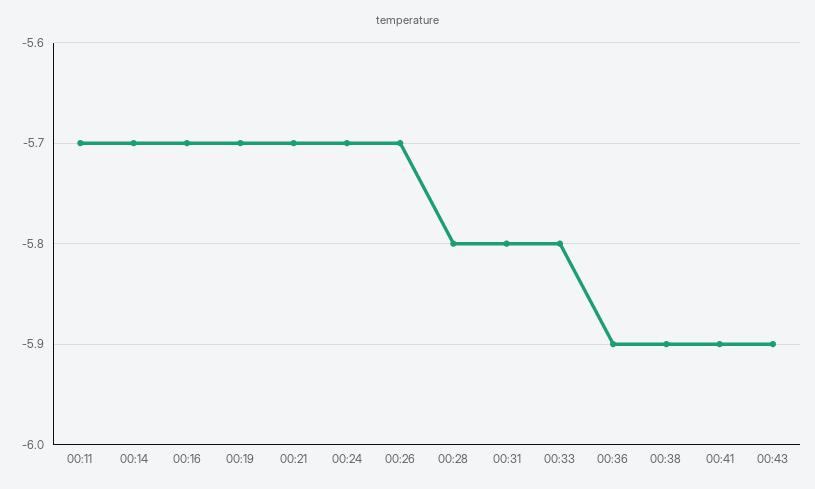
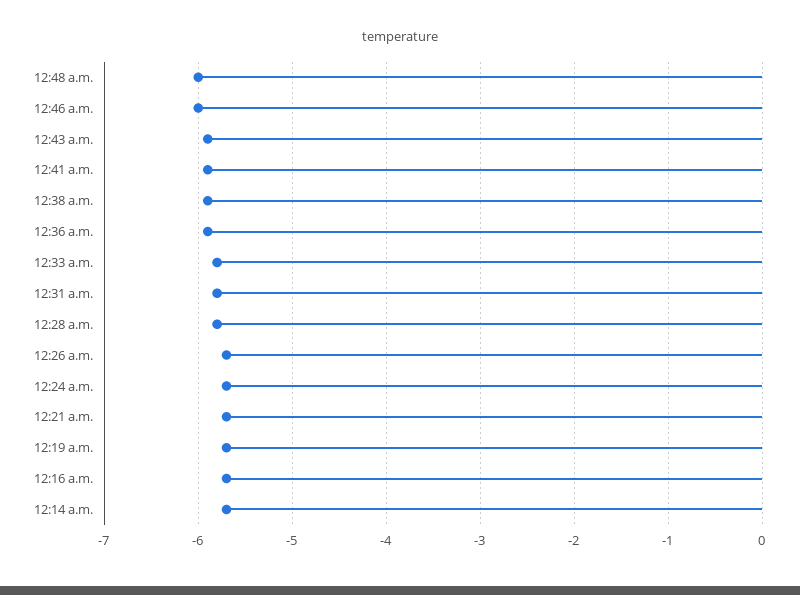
00:11: -5.7 -> none
12:48 a.m.: none -> -6
12:46 a.m.: none -> -6

